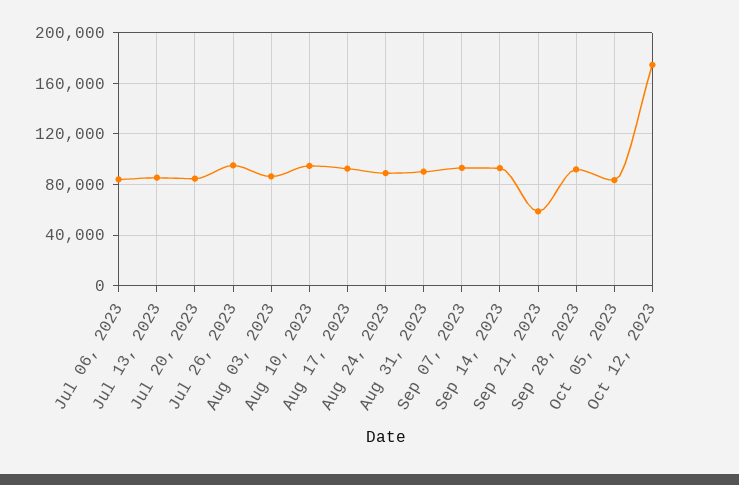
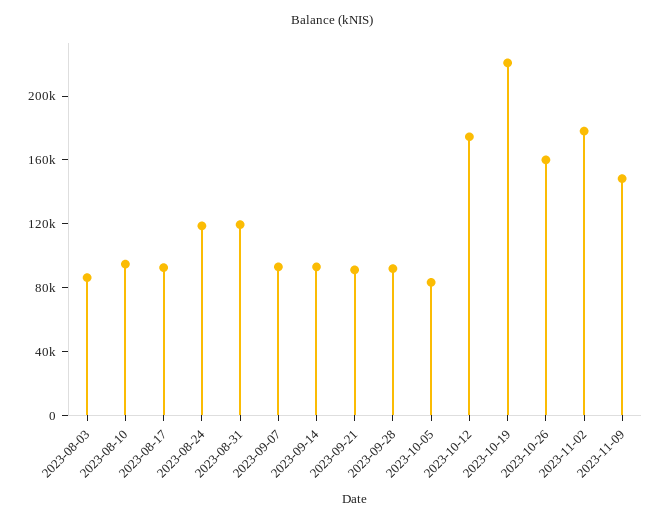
Jul 06, 2023: 85000 -> none
Jul 13, 2023: 85000 -> none
Jul 20, 2023: 85000 -> none
Jul 26, 2023: 95000 -> none
Aug 24, 2023: 90000 -> 120000
Aug 31, 2023: 90000 -> 120000
Sep 21, 2023: 60000 -> 90000
2023-10-19: none -> 220000
2023-10-26: none -> 160000
2023-11-02: none -> 180000
2023-11-09: none -> 150000

